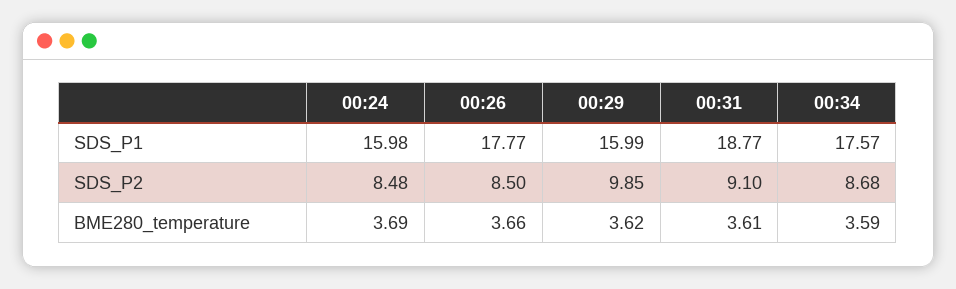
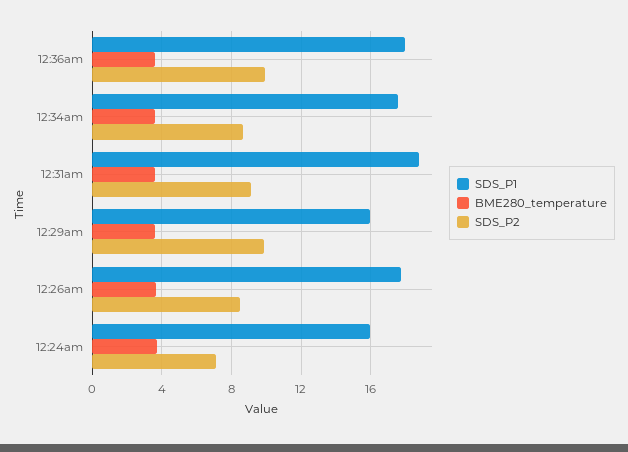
SDS_P2, 00:24: 8.48 -> 7
SDS_P1, 12:36am: none -> 18
BME280_temperature, 12:36am: none -> 3.5
SDS_P2, 12:36am: none -> 10

